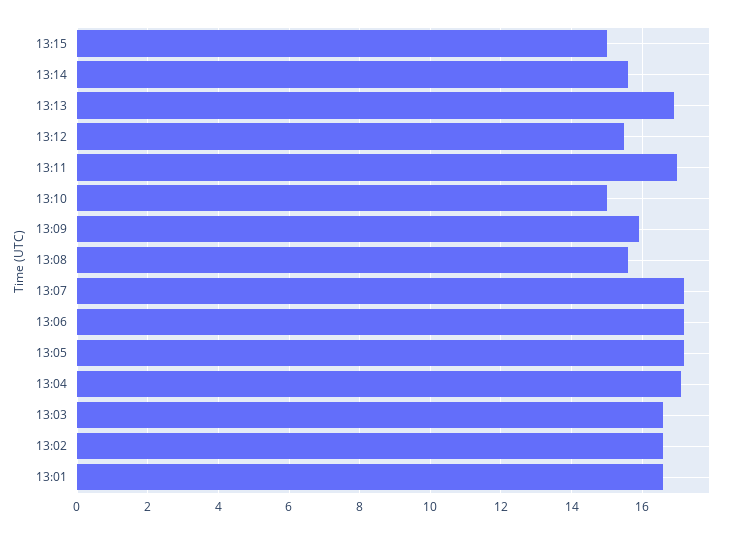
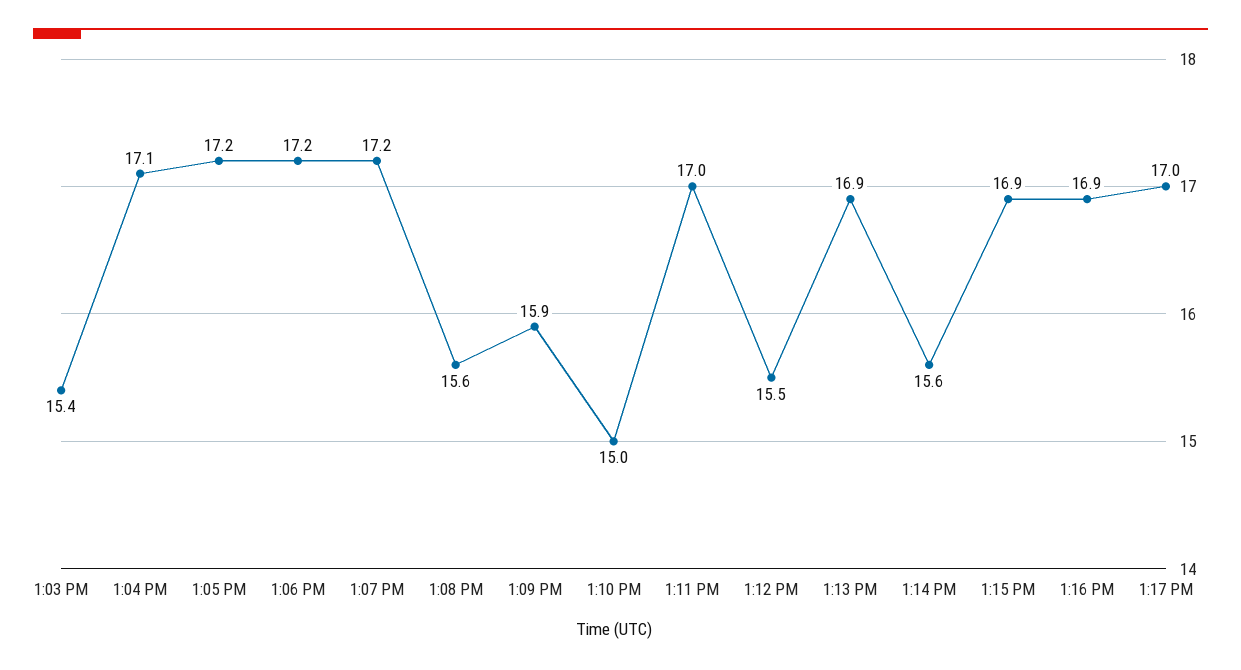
13:15: 15 -> 16.9
13:03: 16.5 -> 15.4
13:02: 16.5 -> none
13:01: 16.5 -> none
1:16 PM: none -> 16.9
1:17 PM: none -> 17

